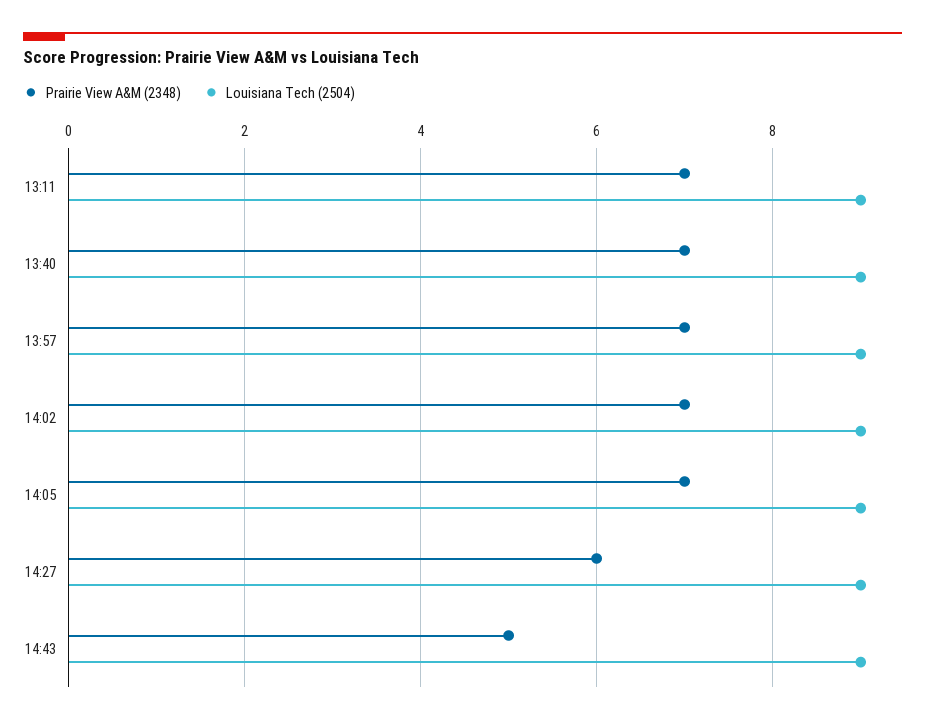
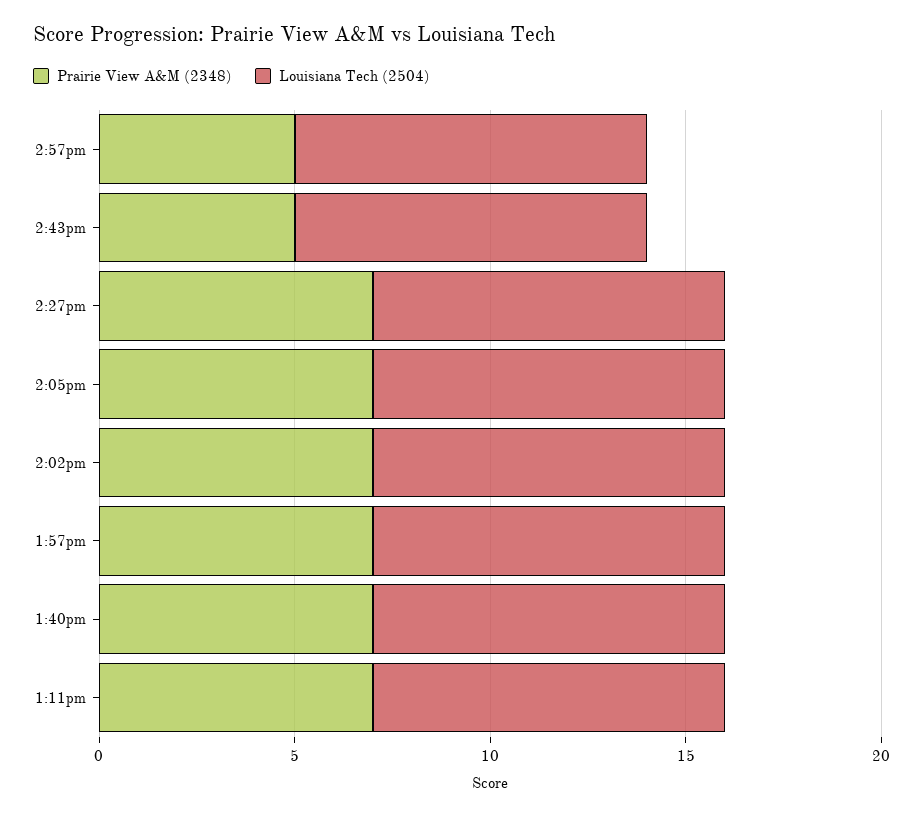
Prairie View A&M (2348), 14:27: 6 -> 7
Prairie View A&M (2348), 2:57pm: none -> 5
Louisiana Tech (2504), 2:57pm: none -> 9

